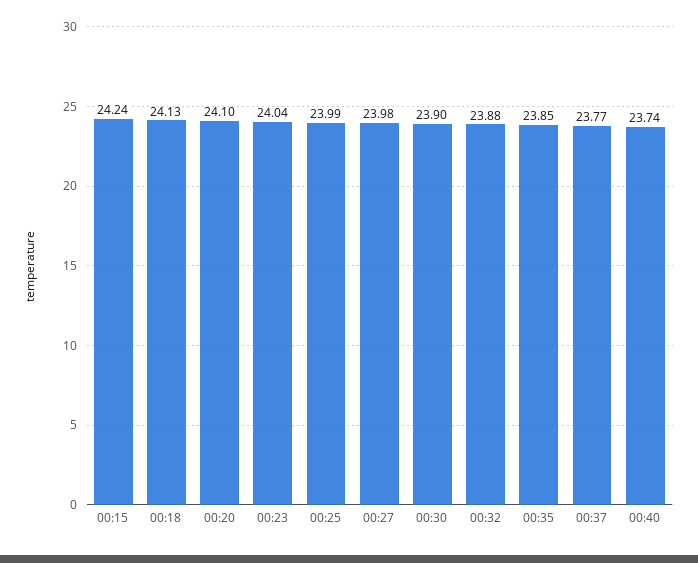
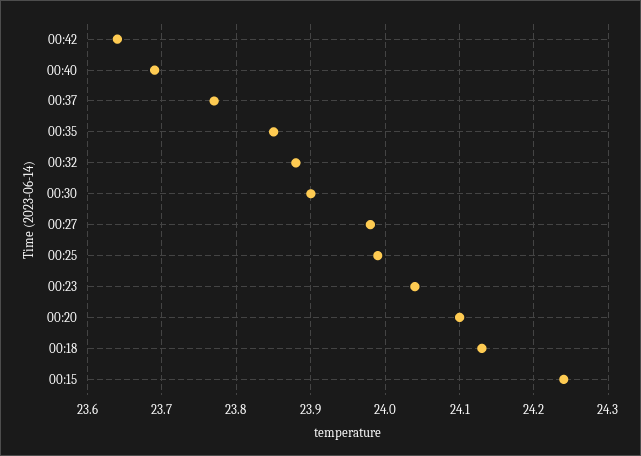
00:40: 23.74 -> 23.69
00:42: none -> 23.64

